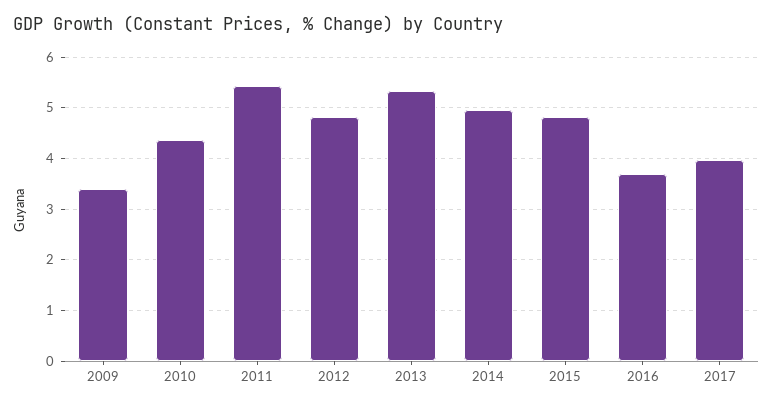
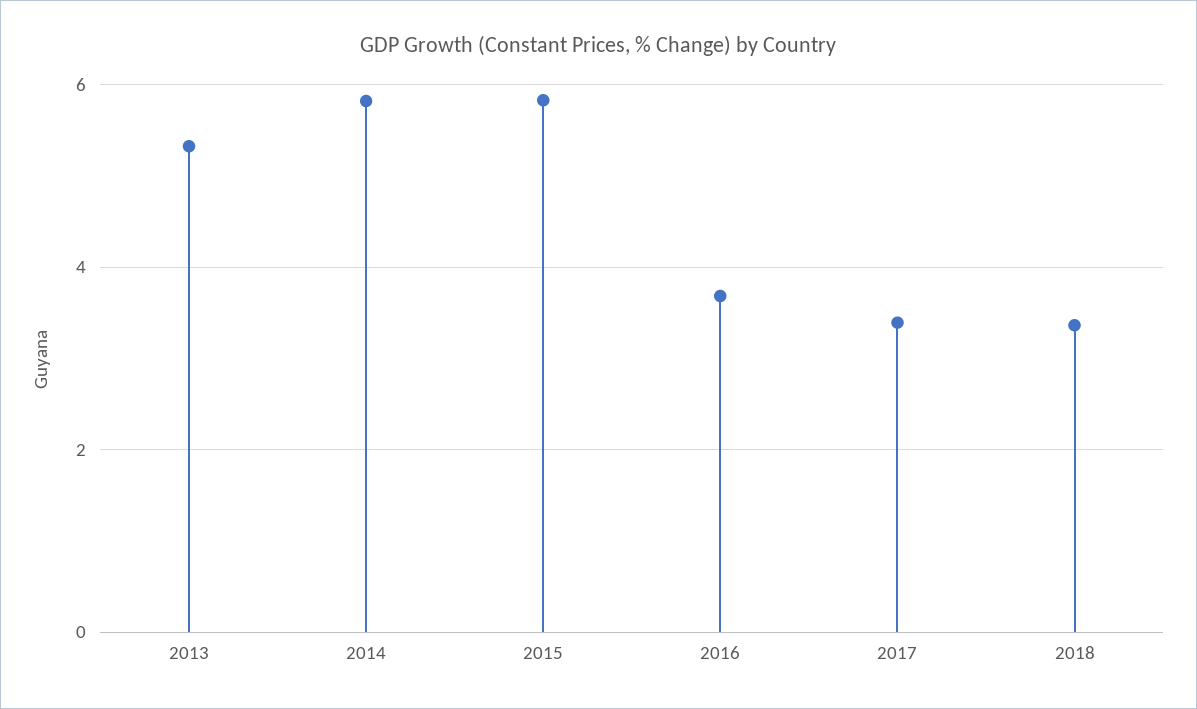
2009: 3.4 -> none
2010: 4.4 -> none
2011: 5.4 -> none
2012: 4.8 -> none
2014: 5 -> 5.8
2015: 4.8 -> 5.8
2017: 4 -> 3.4
2018: none -> 3.4

